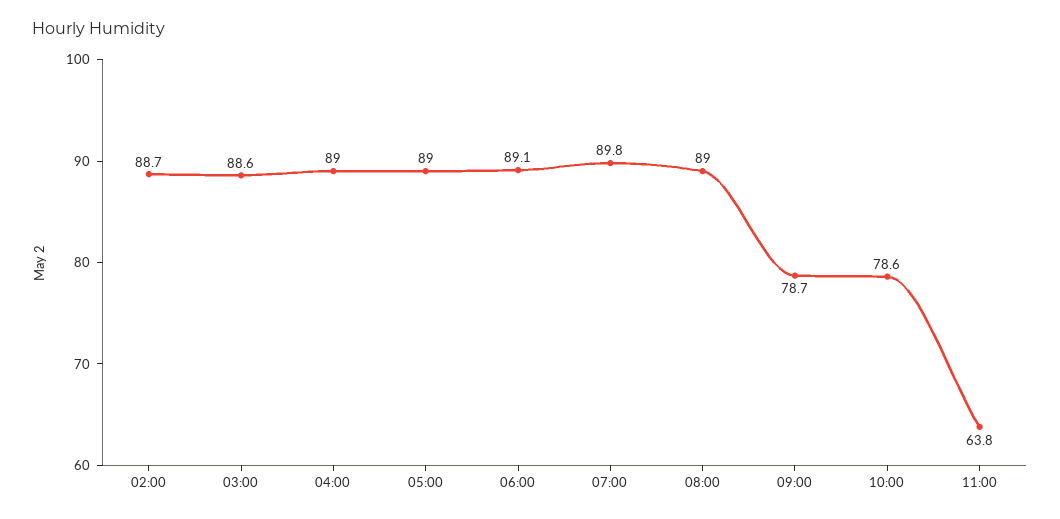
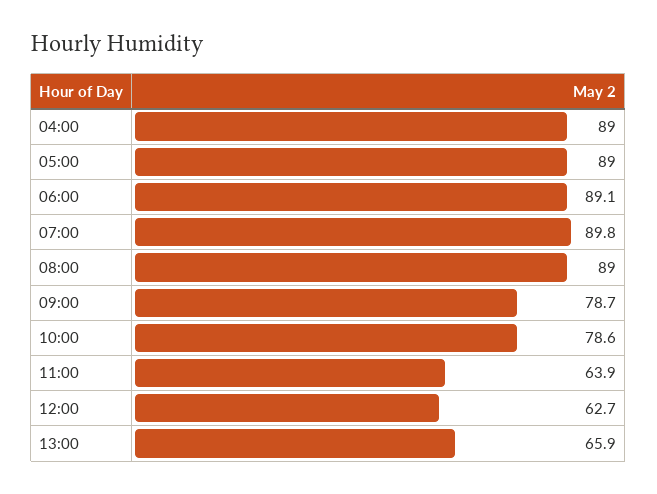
02:00: 88.7 -> none
03:00: 88.6 -> none
11:00: 63.8 -> 63.9
12:00: none -> 62.7
13:00: none -> 65.9

